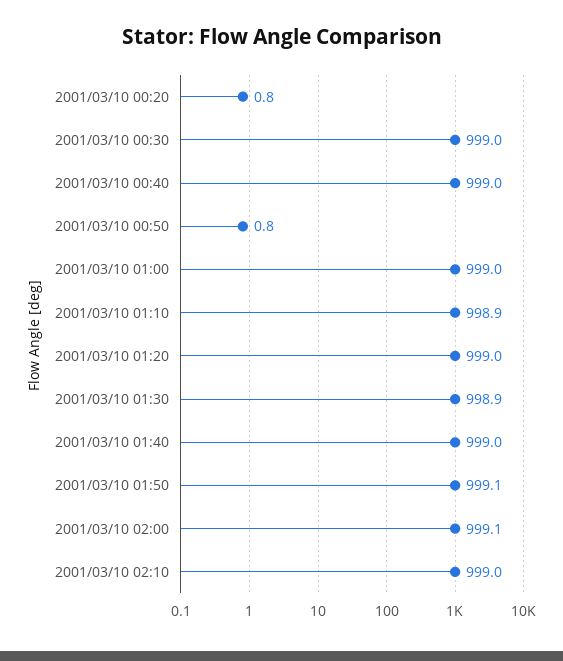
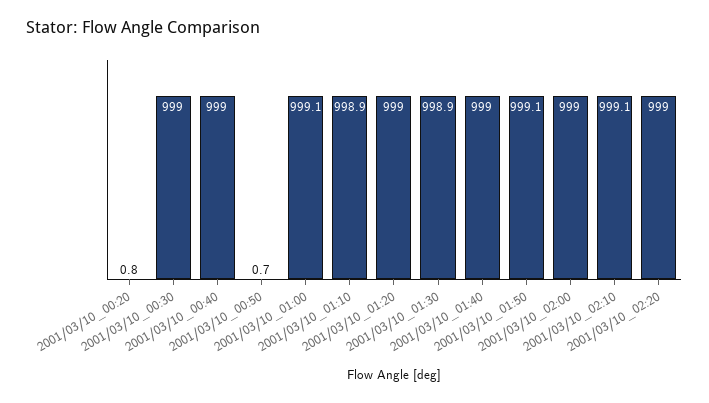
2001/03/10 00:50: 0.8 -> 0.7
2001/03/10 01:00: 999 -> 999.1
2001/03/10 02:00: 999.1 -> 999
2001/03/10 02:10: 999 -> 999.1
2001/03/10_02:20: none -> 999

